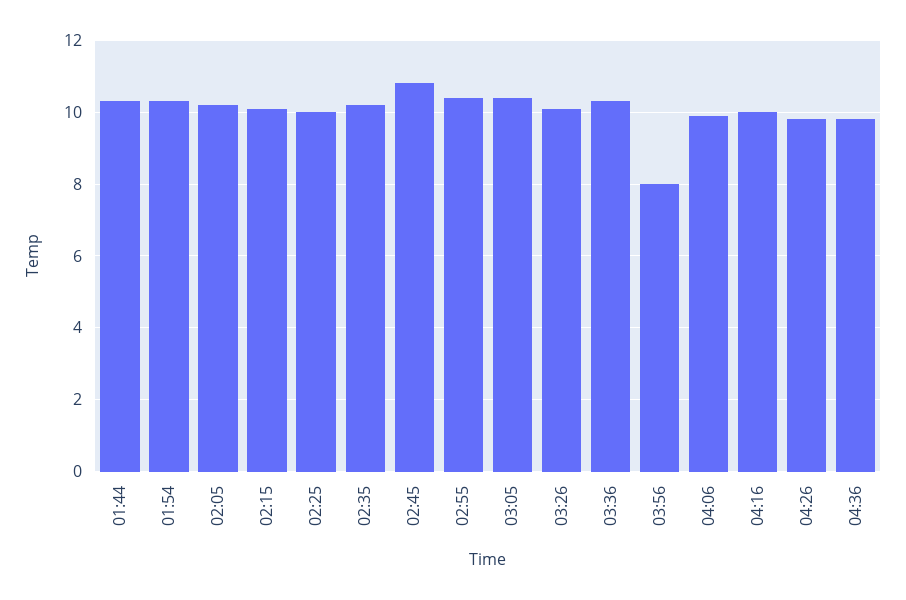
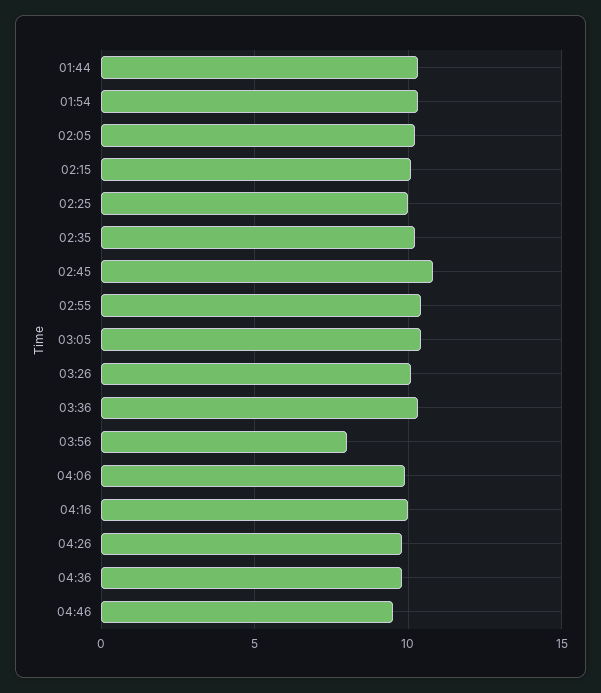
04:46: none -> 9.5

